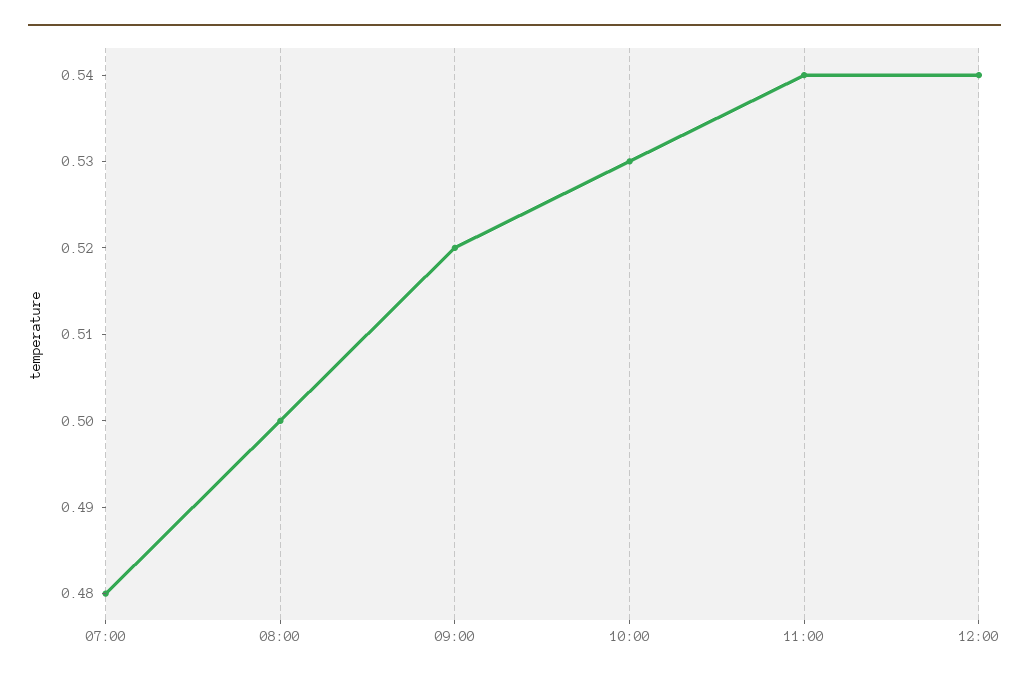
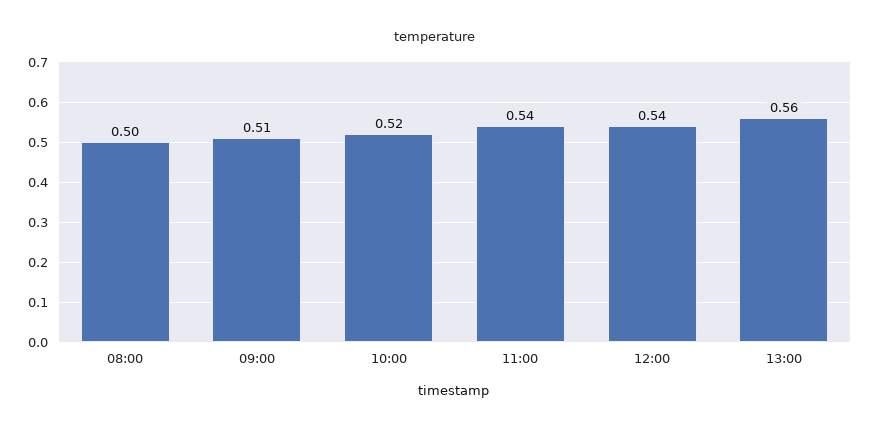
07:00: 0.48 -> none
09:00: 0.52 -> 0.51
10:00: 0.53 -> 0.52
13:00: none -> 0.56

